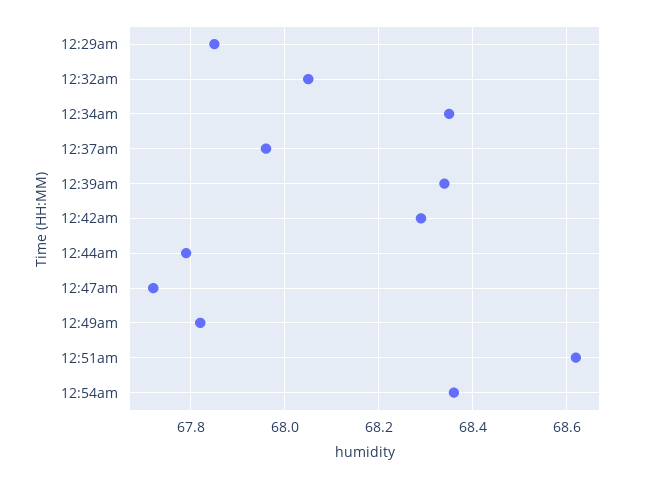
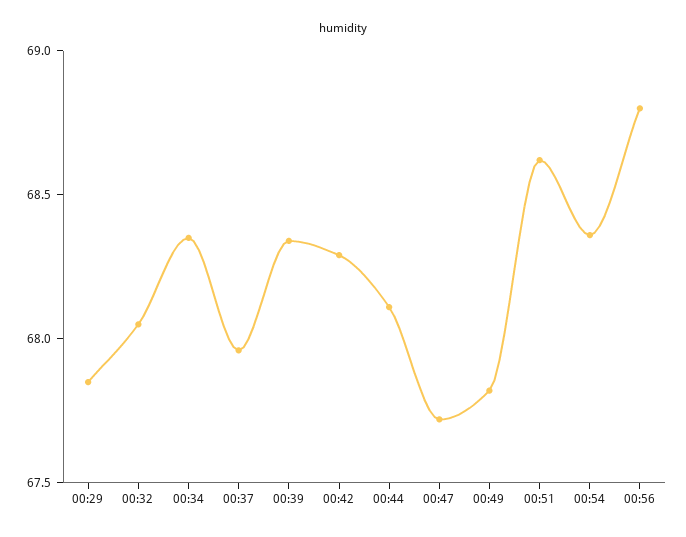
12:44am: 67.8 -> 68.1
00:56: none -> 68.8

